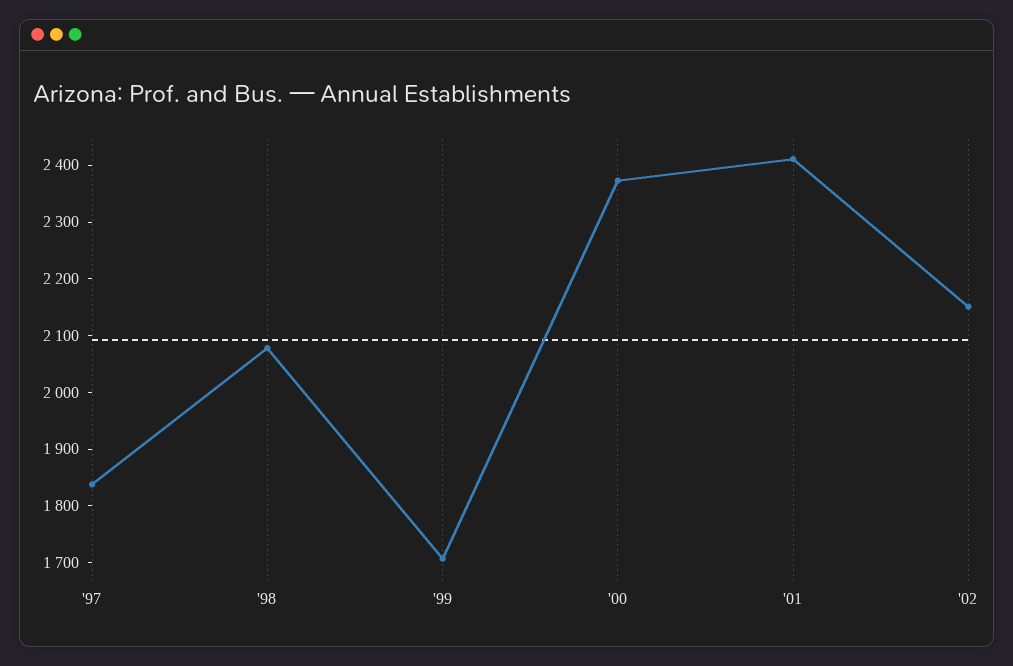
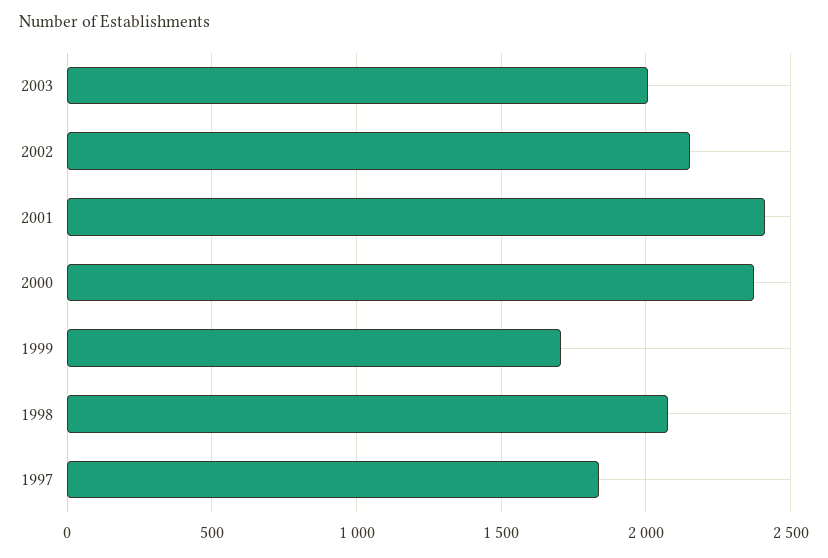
2003: none -> 2000

